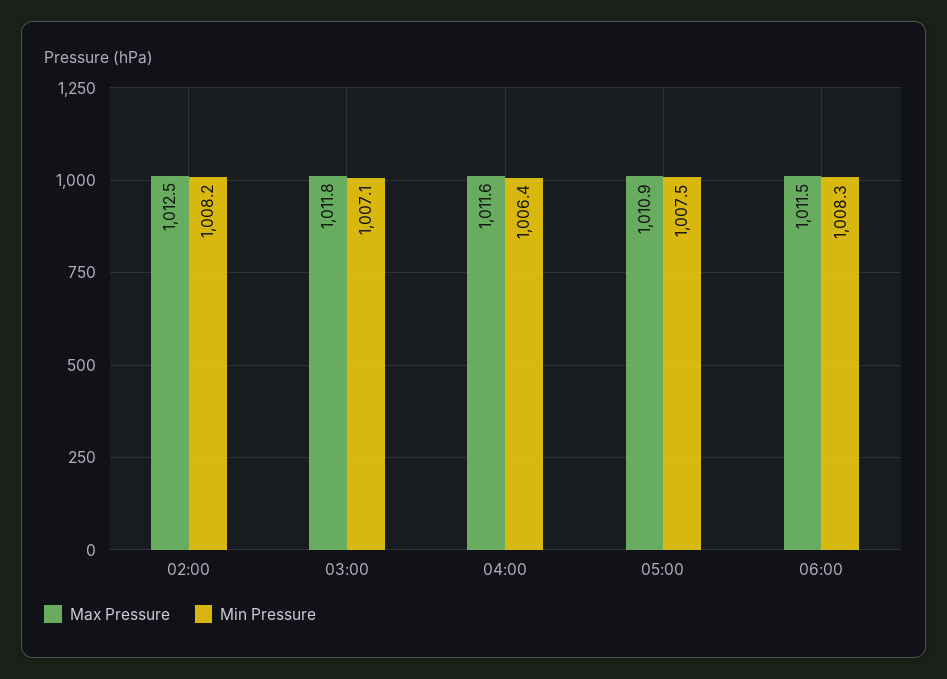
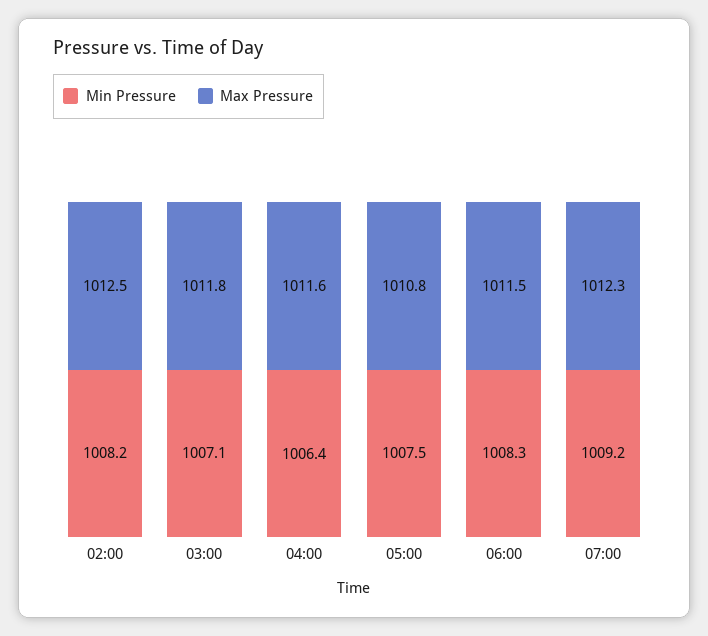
Max Pressure, 05:00: 1010.9 -> 1010.8
Min Pressure, 07:00: none -> 1009.2
Max Pressure, 07:00: none -> 1012.3

